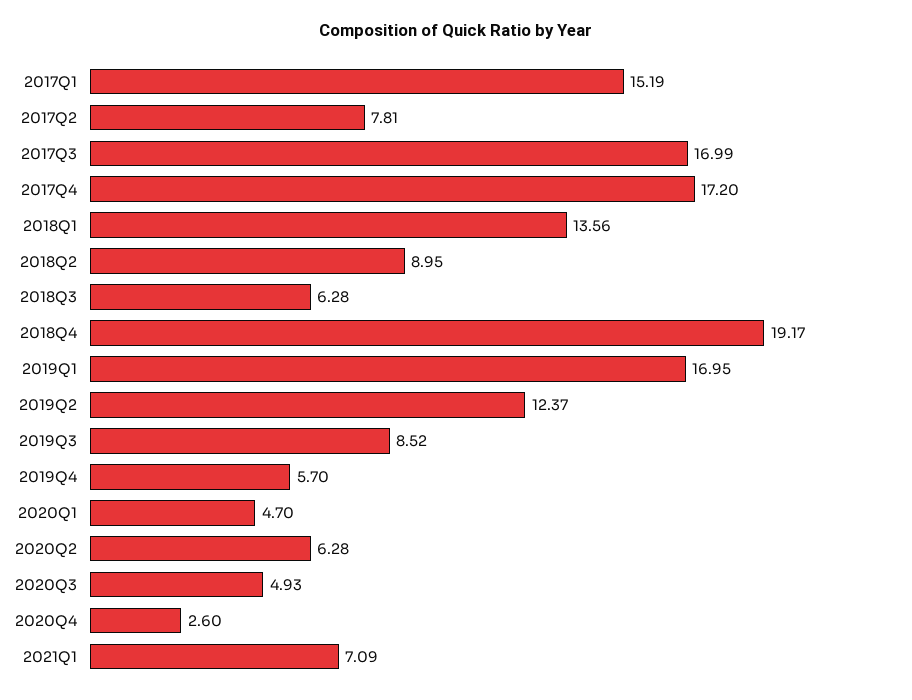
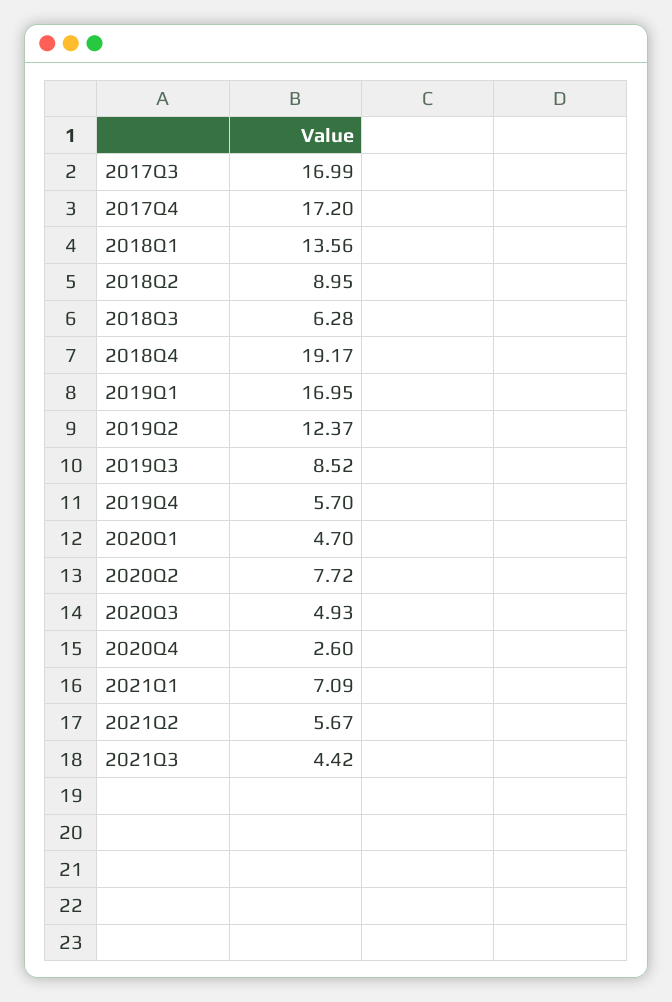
2017Q1: 15.19 -> none
2017Q2: 7.81 -> none
2020Q2: 6.28 -> 7.72
2021Q2: none -> 5.67
2021Q3: none -> 4.42

